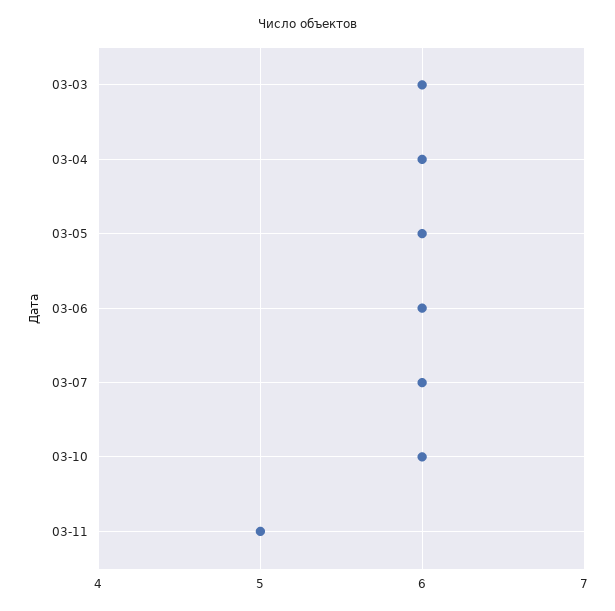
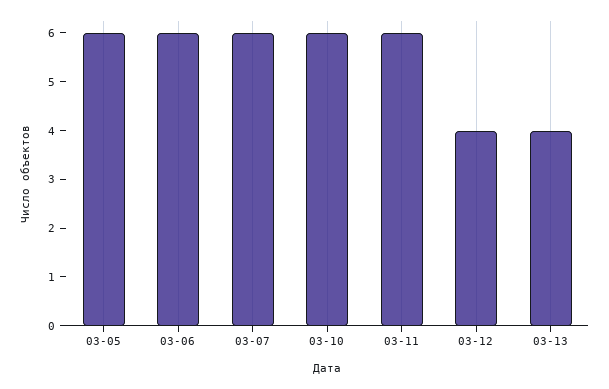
03-03: 6 -> none
03-04: 6 -> none
03-11: 5 -> 6
03-12: none -> 4
03-13: none -> 4

